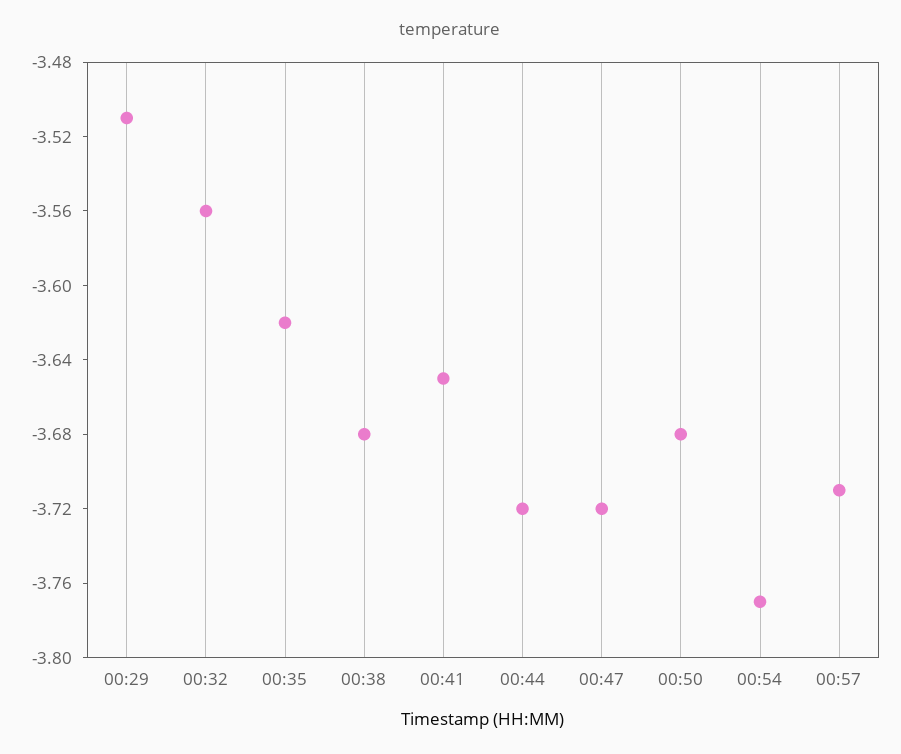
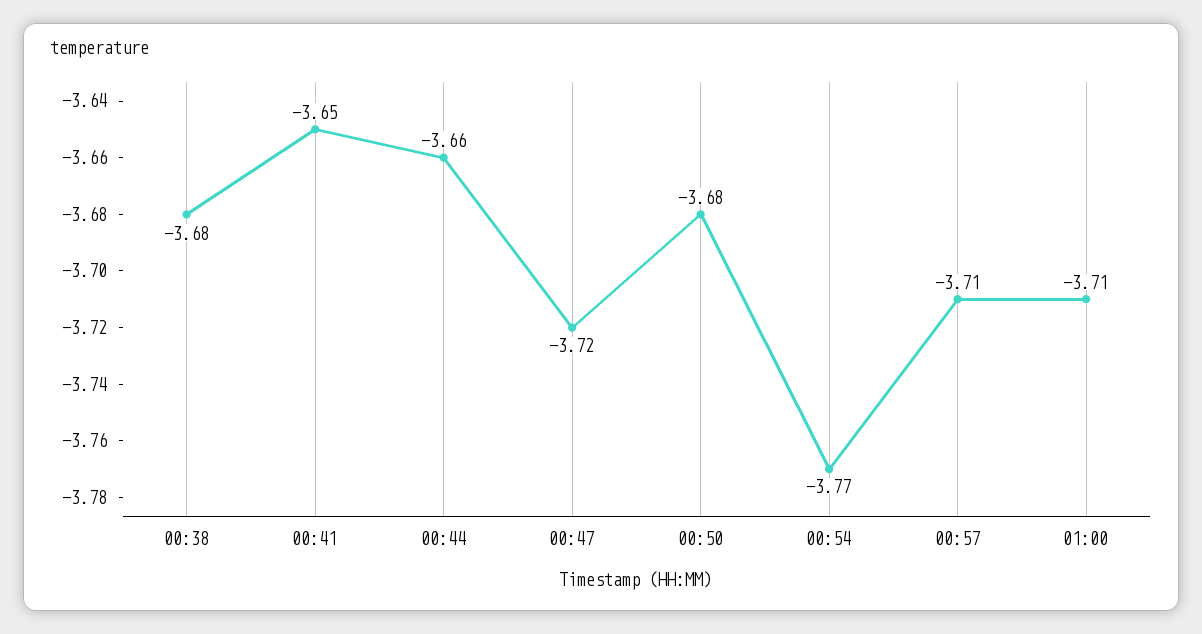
00:29: -3.51 -> none
00:32: -3.56 -> none
00:35: -3.62 -> none
00:44: -3.72 -> -3.66
01:00: none -> -3.71

